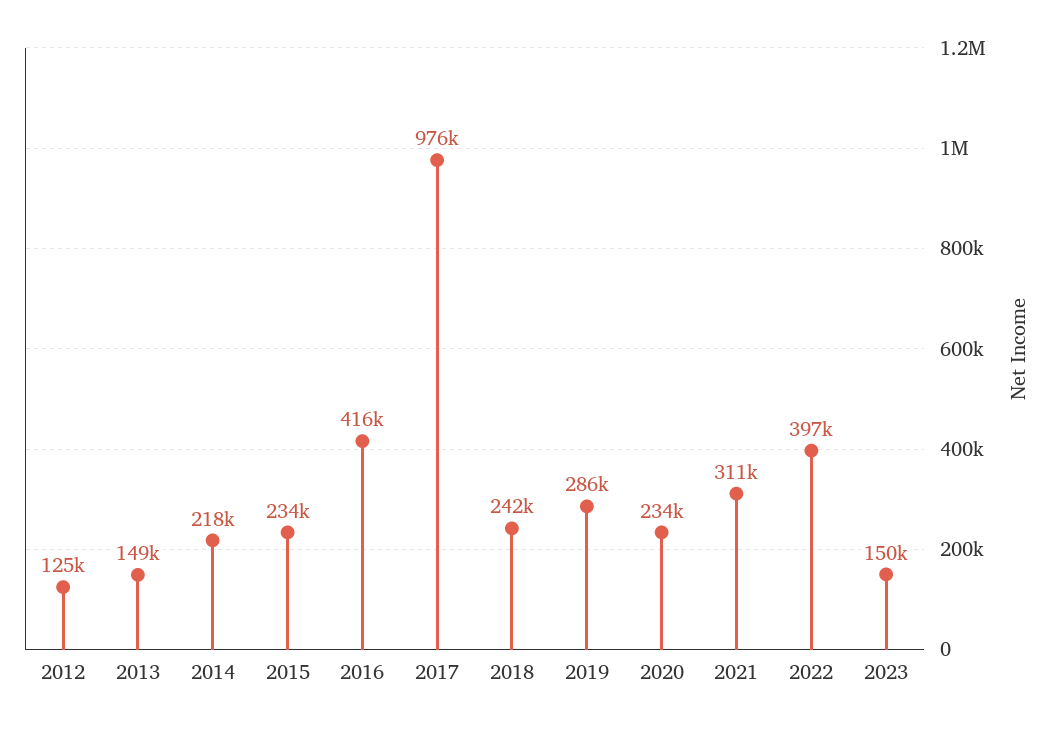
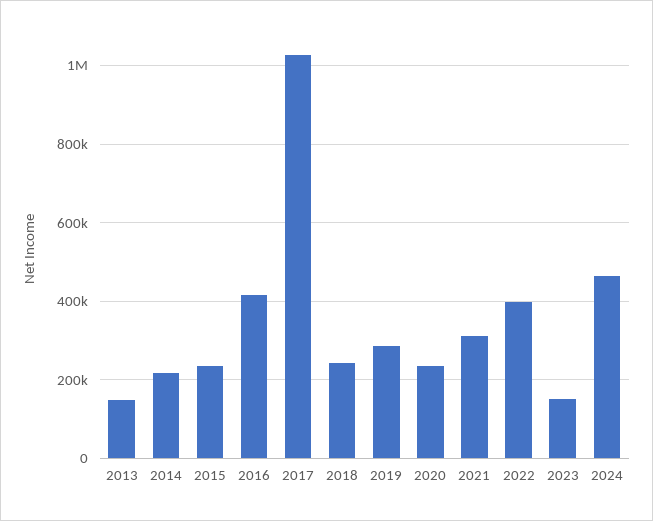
2012: 125000 -> none
2017: 976000 -> 1020000
2024: none -> 460000

